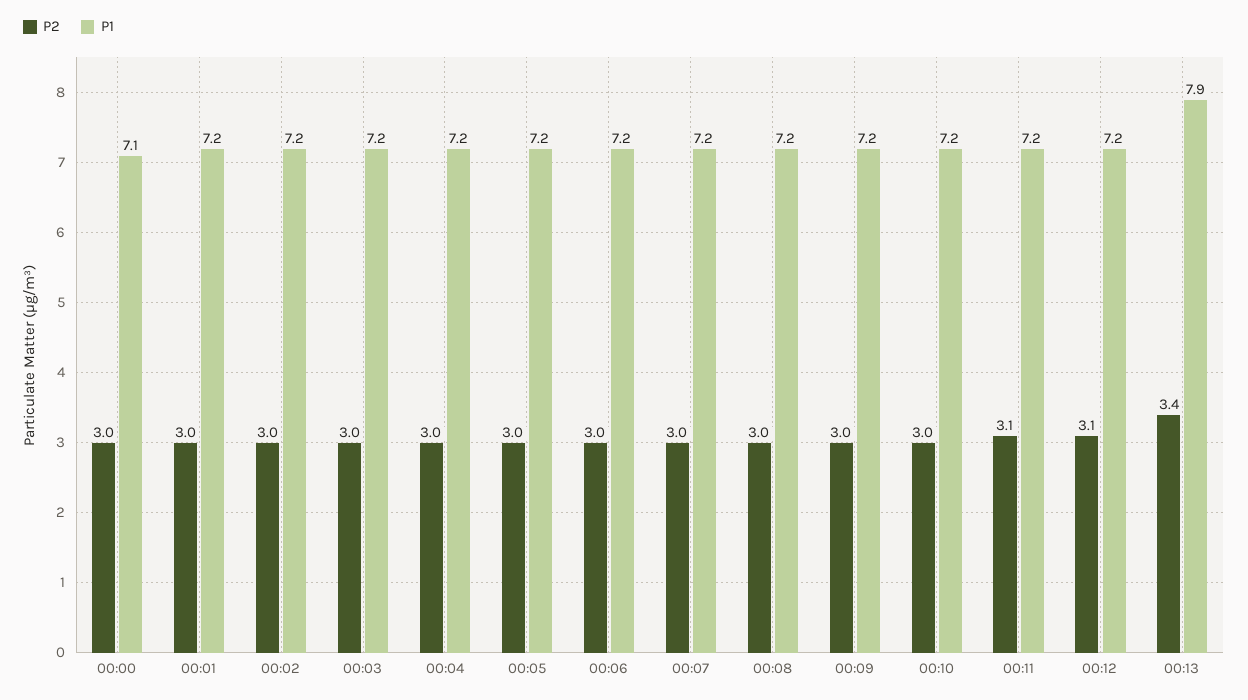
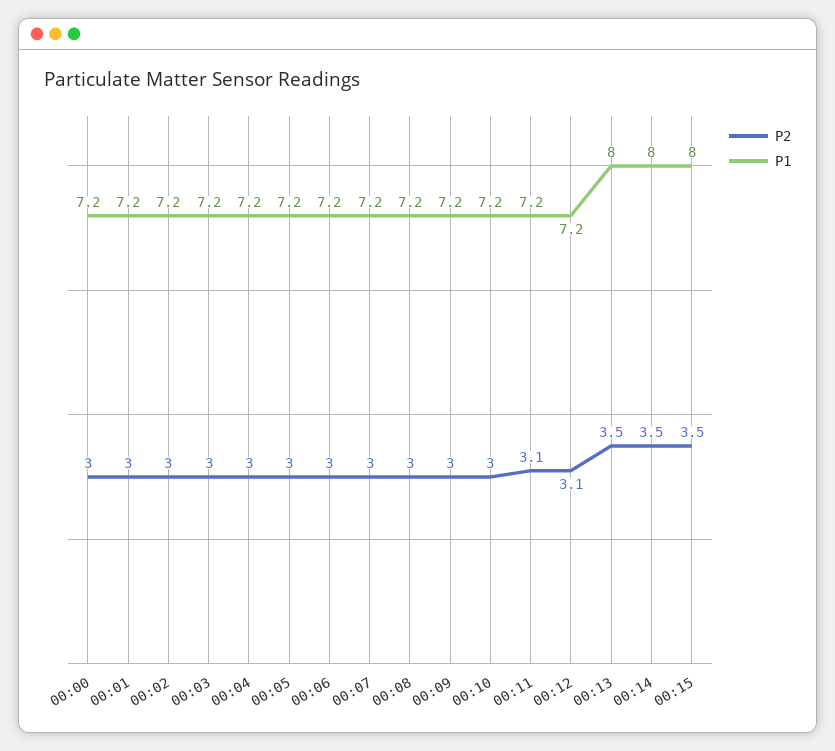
P1, 00:00: 7.1 -> 7.2
P2, 00:13: 3.4 -> 3.5
P1, 00:13: 7.9 -> 8
P2, 00:14: none -> 3.5
P1, 00:14: none -> 8
P2, 00:15: none -> 3.5
P1, 00:15: none -> 8

